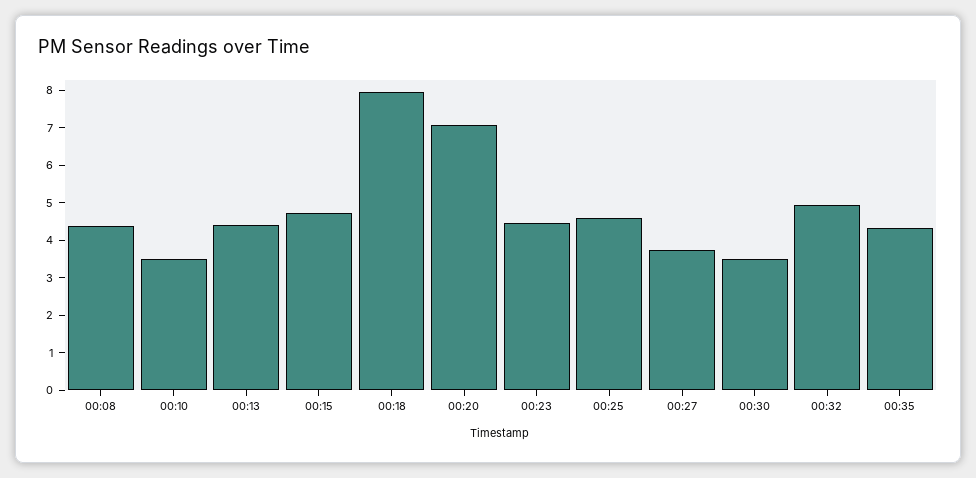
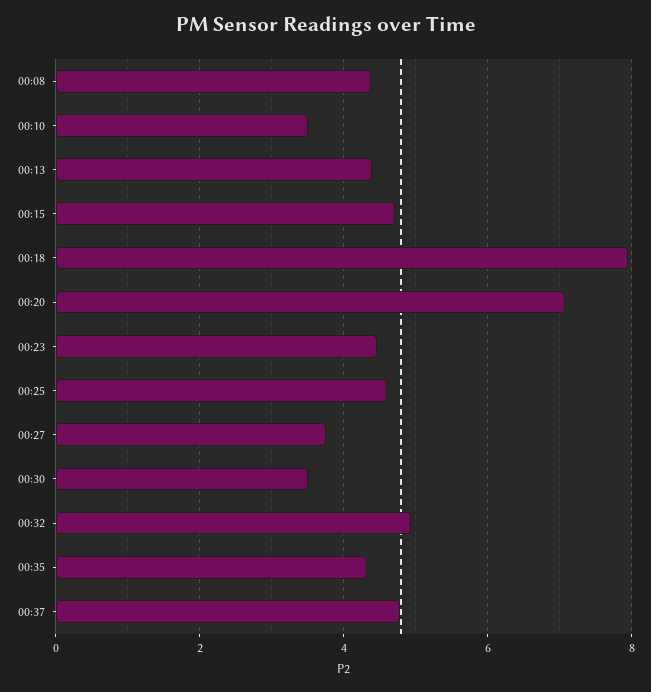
00:37: none -> 4.8

